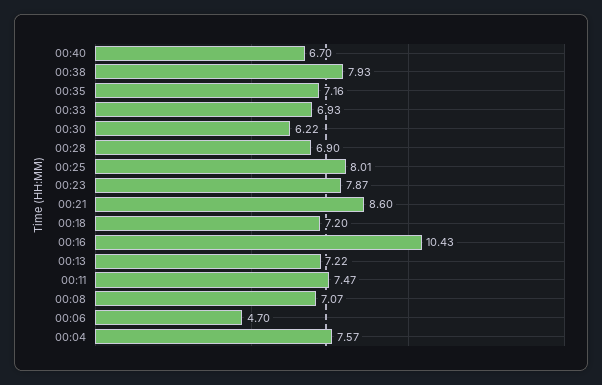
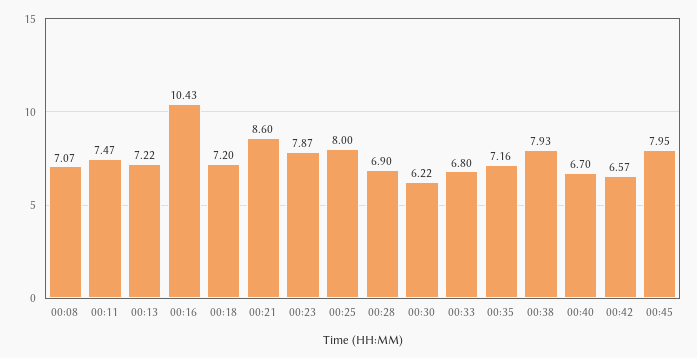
00:33: 6.93 -> 6.8
00:25: 8.01 -> 8
00:06: 4.7 -> none
00:04: 7.57 -> none
00:42: none -> 6.57
00:45: none -> 7.95

